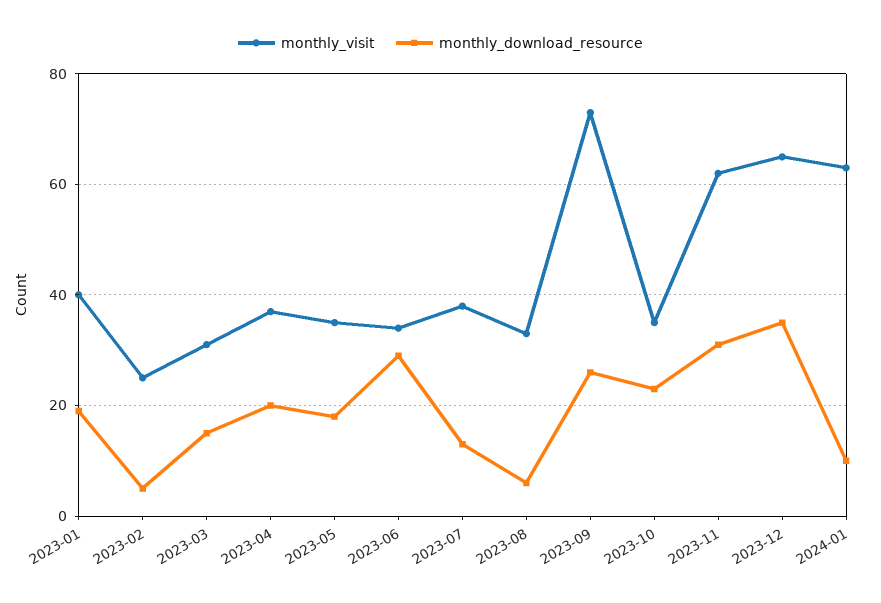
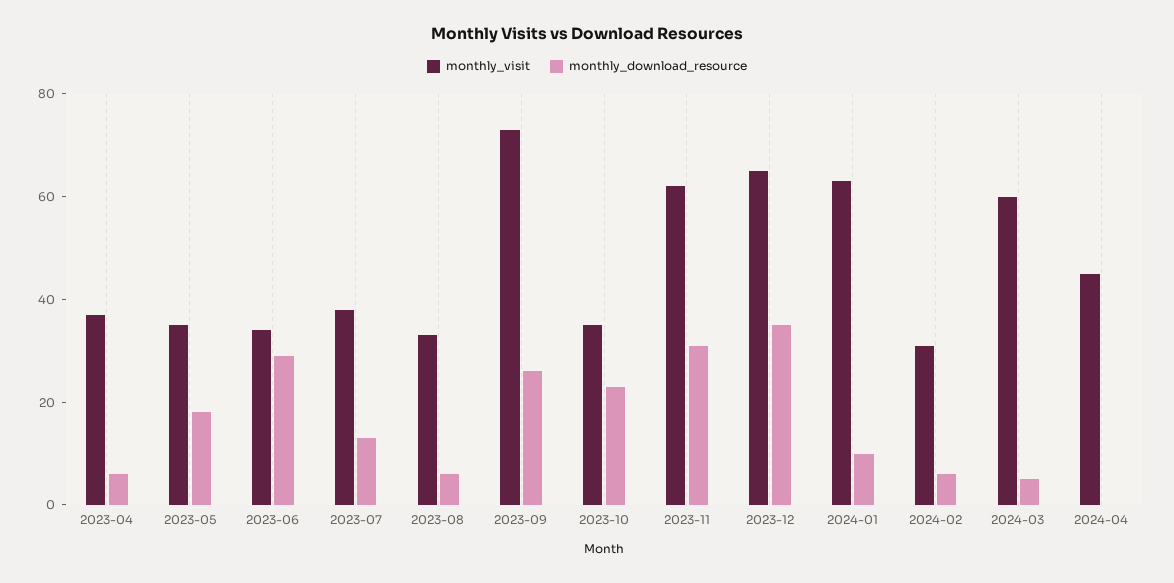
monthly_visit, 2023-01: 40 -> none
monthly_download_resource, 2023-01: 20 -> none
monthly_visit, 2023-02: 25 -> none
monthly_download_resource, 2023-02: 5 -> none
monthly_visit, 2023-03: 30 -> none
monthly_download_resource, 2023-03: 15 -> none
monthly_download_resource, 2023-04: 20 -> 5
monthly_visit, 2024-02: none -> 30
monthly_download_resource, 2024-02: none -> 5
monthly_visit, 2024-03: none -> 60
monthly_download_resource, 2024-03: none -> 5
monthly_visit, 2024-04: none -> 45
monthly_download_resource, 2024-04: none -> 0

